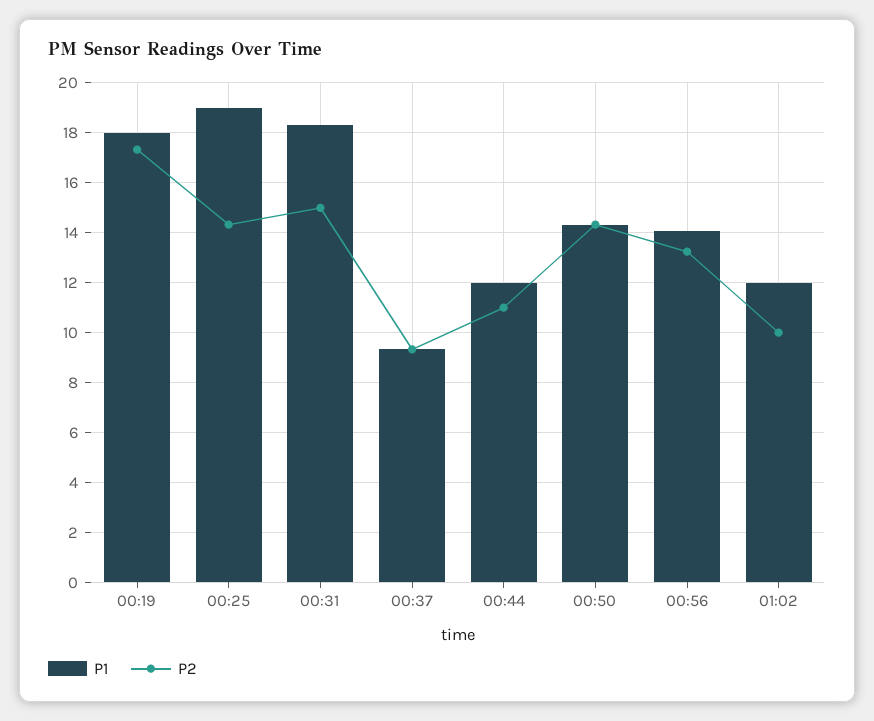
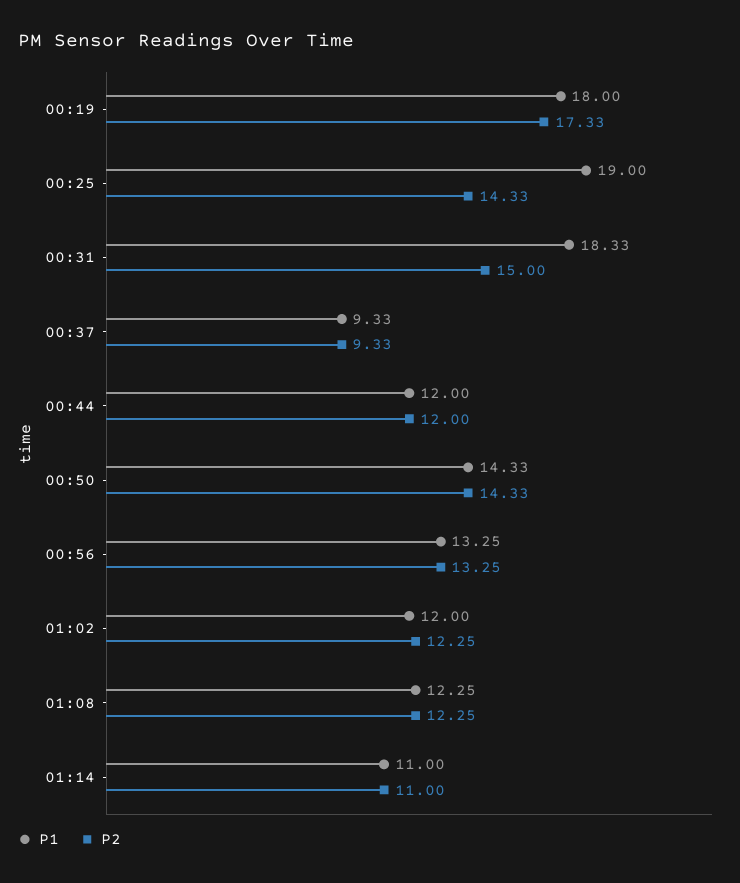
P2, 00:44: 11 -> 12
P1, 00:56: 14 -> 13.25
P2, 01:02: 10 -> 12.25
P1, 01:08: none -> 12.25
P2, 01:08: none -> 12.25
P1, 01:14: none -> 11
P2, 01:14: none -> 11

